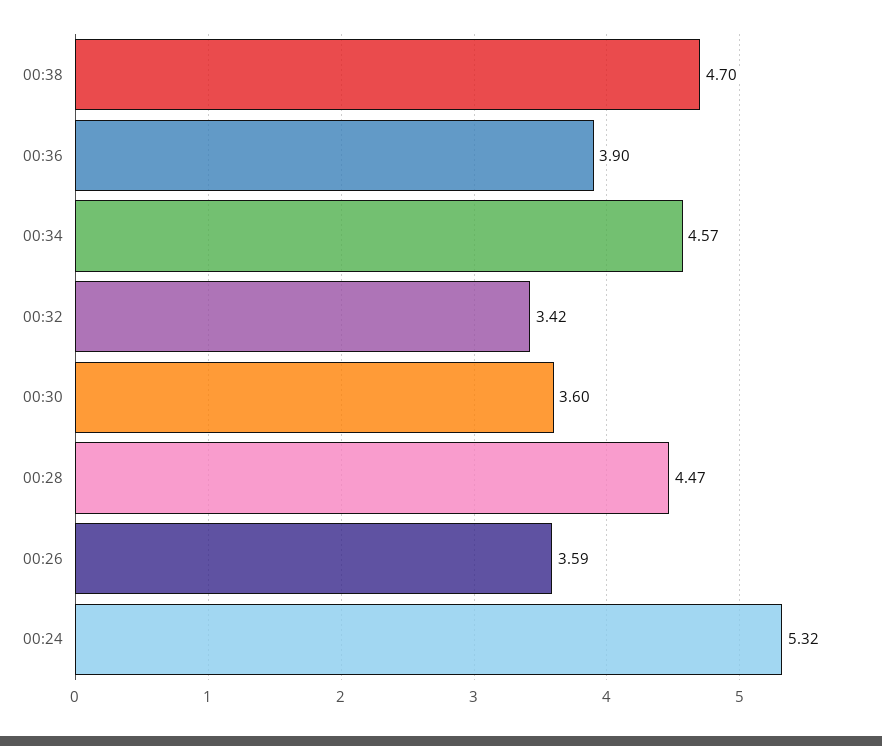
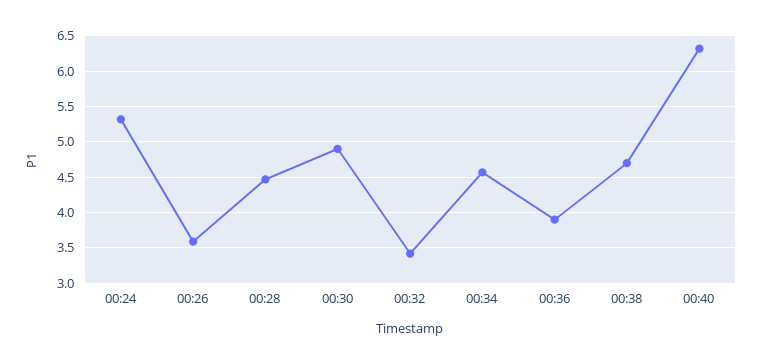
00:30: 3.6 -> 4.9
00:40: none -> 6.3

